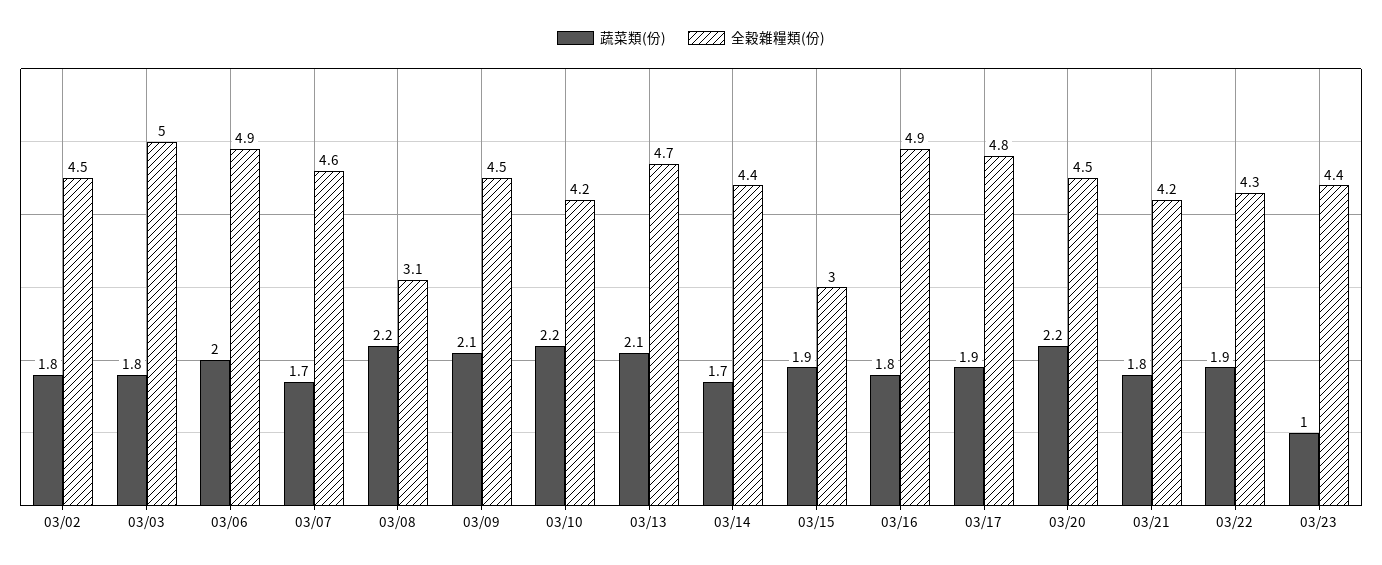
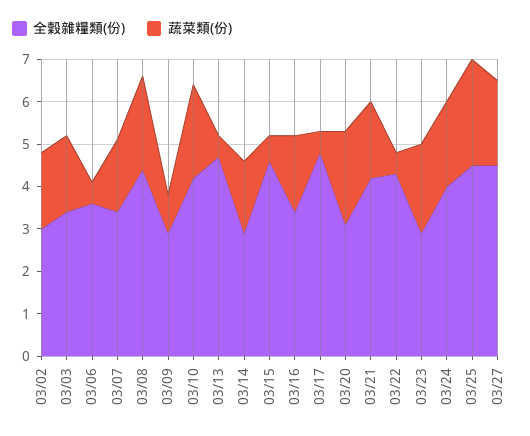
全穀雜糧類(份), 03/02: 4.5 -> 3
全穀雜糧類(份), 03/03: 5 -> 3.5
蔬菜類(份), 03/06: 2 -> 0.5
全穀雜糧類(份), 03/06: 4.9 -> 3.5
全穀雜糧類(份), 03/07: 4.6 -> 3.5
全穀雜糧類(份), 03/08: 3.1 -> 4.5
蔬菜類(份), 03/09: 2.1 -> 1
全穀雜糧類(份), 03/09: 4.5 -> 3
蔬菜類(份), 03/13: 2.1 -> 0.5
全穀雜糧類(份), 03/14: 4.4 -> 3
蔬菜類(份), 03/15: 1.9 -> 0.5
全穀雜糧類(份), 03/15: 3 -> 4.5
全穀雜糧類(份), 03/16: 4.9 -> 3.5
蔬菜類(份), 03/17: 1.9 -> 0.5
全穀雜糧類(份), 03/20: 4.5 -> 3
蔬菜類(份), 03/22: 1.9 -> 0.5
蔬菜類(份), 03/23: 1 -> 2
全穀雜糧類(份), 03/23: 4.4 -> 3
全穀雜糧類(份), 03/24: none -> 4
蔬菜類(份), 03/24: none -> 2
全穀雜糧類(份), 03/25: none -> 4.5
蔬菜類(份), 03/25: none -> 2.5
全穀雜糧類(份), 03/27: none -> 4.5
蔬菜類(份), 03/27: none -> 2

